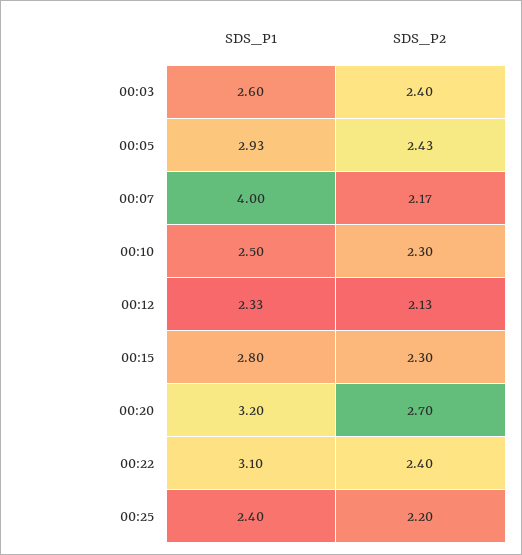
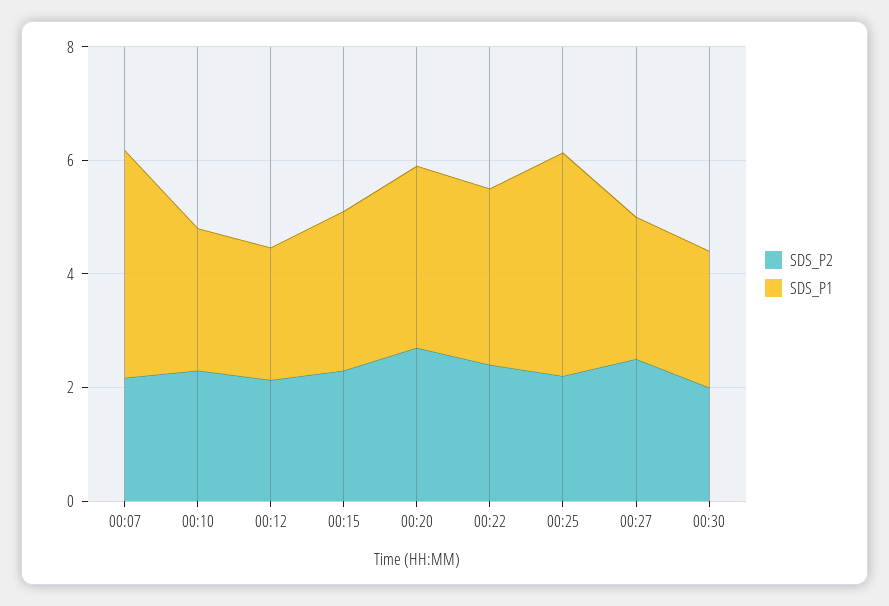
SDS_P1, 00:03: 2.6 -> none
SDS_P2, 00:03: 2.4 -> none
SDS_P1, 00:05: 2.93 -> none
SDS_P2, 00:05: 2.43 -> none
SDS_P1, 00:25: 2.4 -> 4
SDS_P2, 00:27: none -> 2.5
SDS_P1, 00:27: none -> 2.5
SDS_P2, 00:30: none -> 2
SDS_P1, 00:30: none -> 2.5

